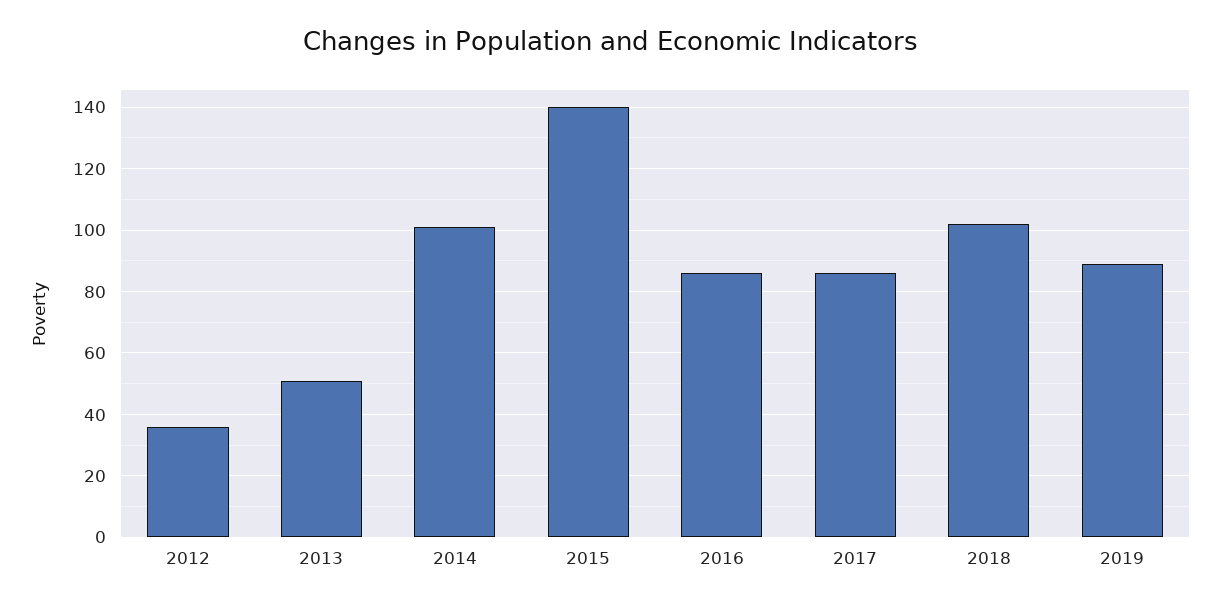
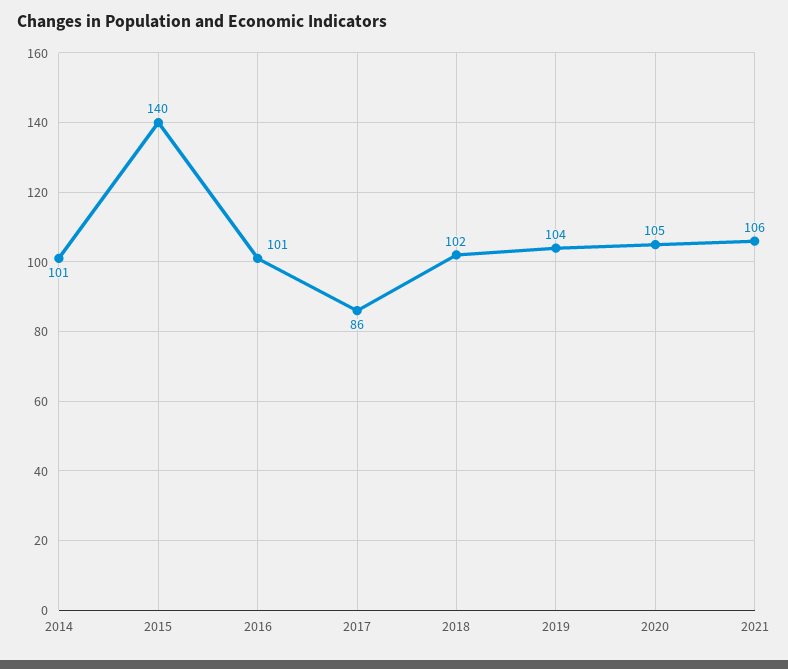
2012: 35 -> none
2013: 50 -> none
2016: 85 -> 101
2019: 90 -> 104
2020: none -> 105
2021: none -> 106

